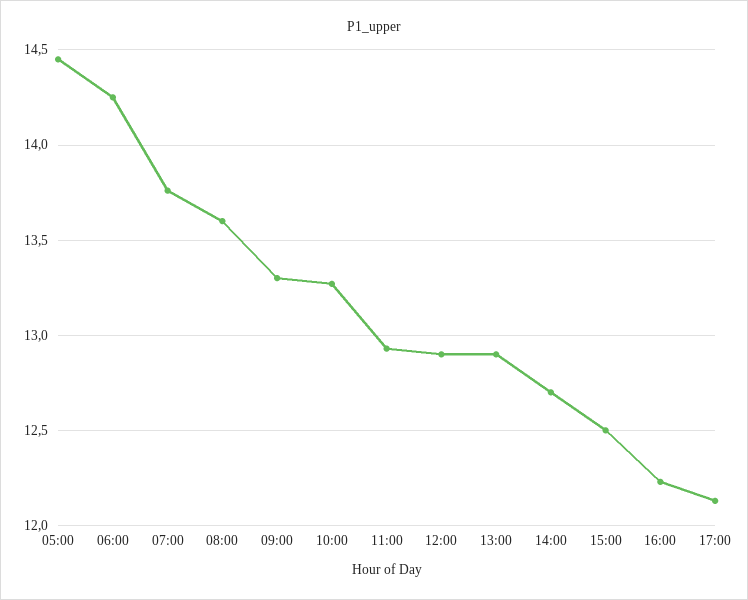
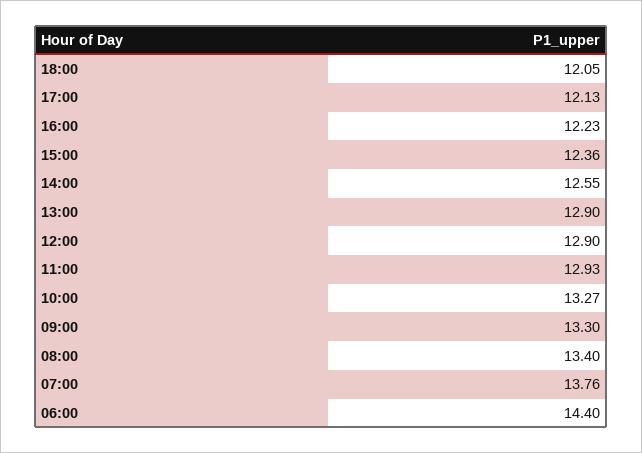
05:00: 14.45 -> none
06:00: 14.25 -> 14.4
08:00: 13.6 -> 13.4
14:00: 12.7 -> 12.55
15:00: 12.5 -> 12.36
18:00: none -> 12.05

